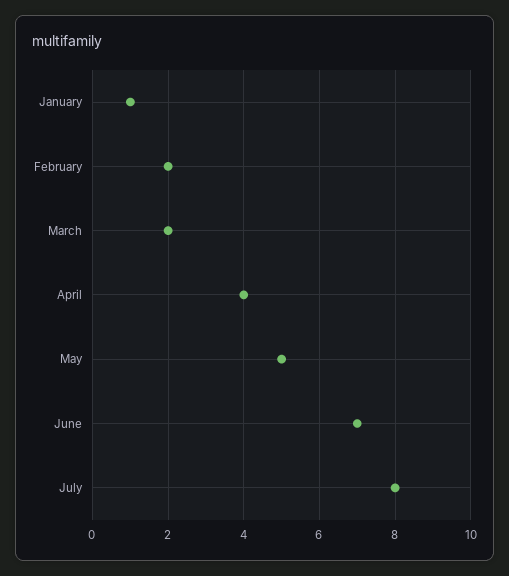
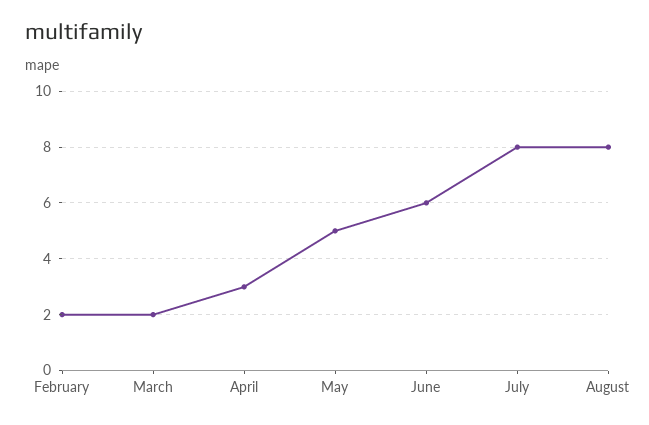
January: 1 -> none
April: 4 -> 3
June: 7 -> 6
August: none -> 8

